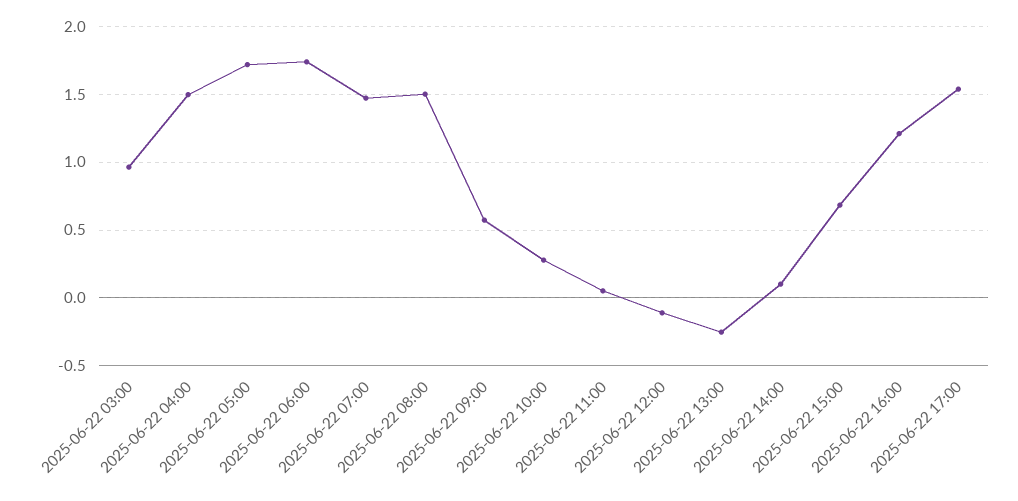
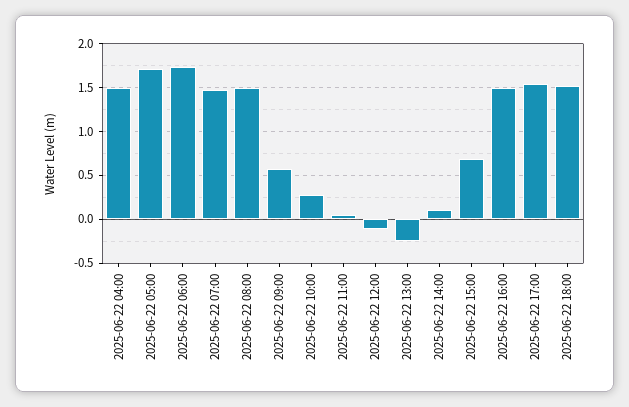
2025-06-22 03:00: 0.95 -> none
2025-06-22 16:00: 1.2 -> 1.5
2025-06-22 18:00: none -> 1.5

